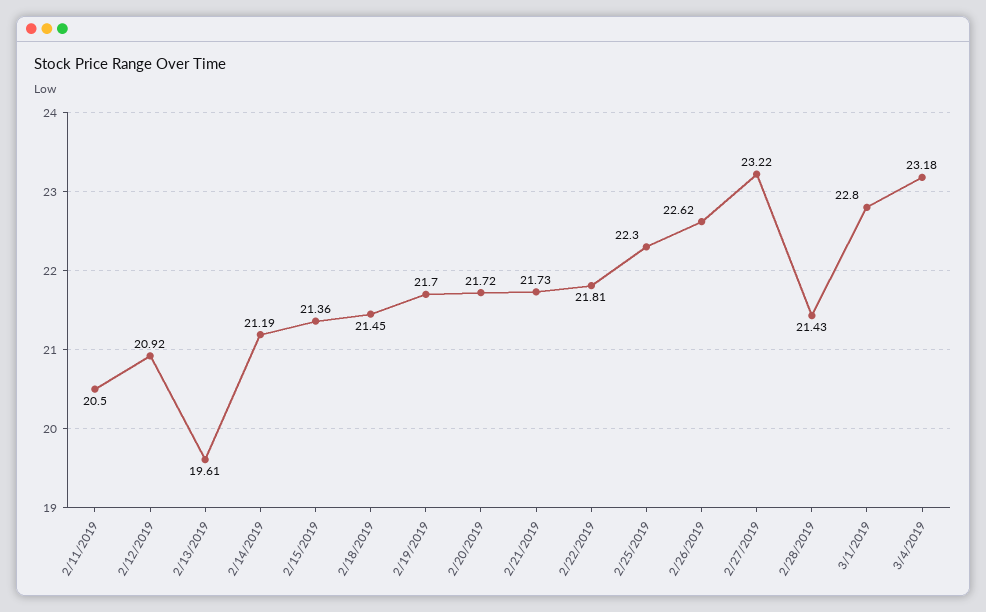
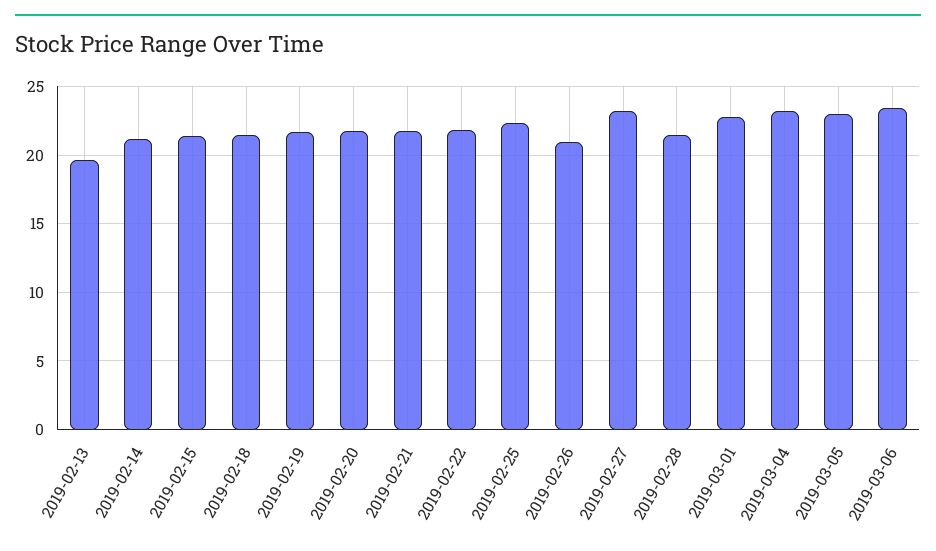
2/11/2019: 20.5 -> none
2/12/2019: 20.92 -> none
2/26/2019: 22.62 -> 21
2019-03-05: none -> 23
2019-03-06: none -> 23.5

